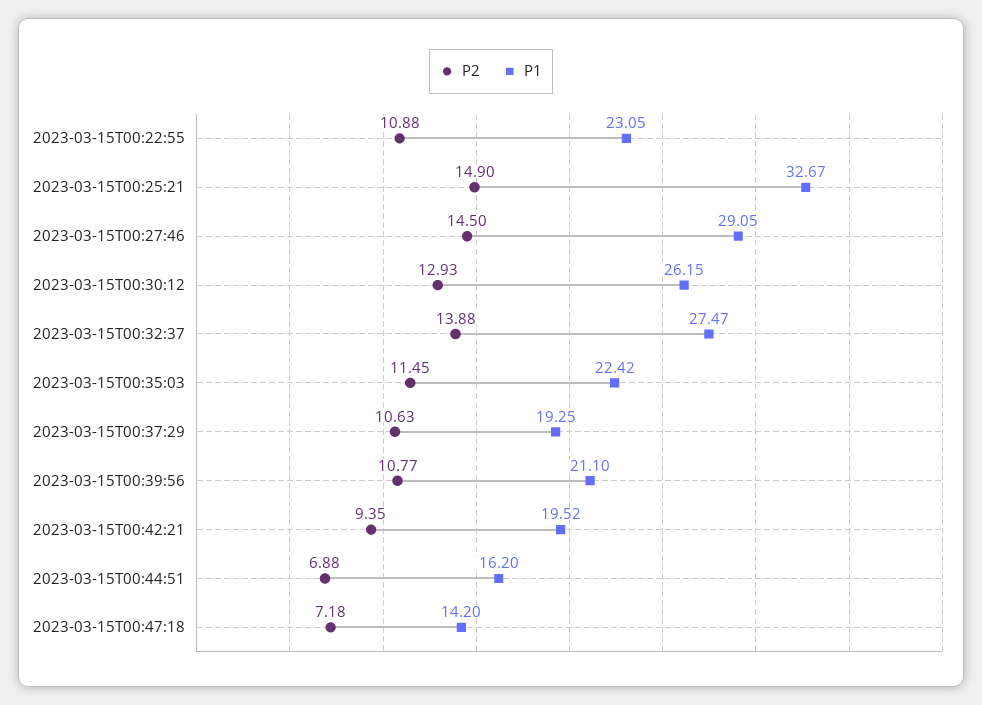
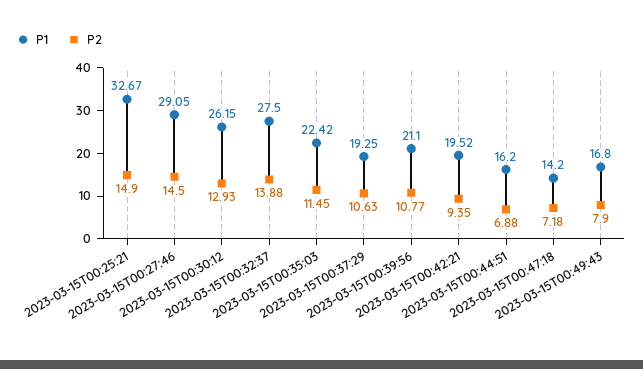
P2, 2023-03-15T00:22:55: 10.88 -> none
P1, 2023-03-15T00:22:55: 23.05 -> none
P1, 2023-03-15T00:32:37: 27.47 -> 27.5
P1, 2023-03-15T00:49:43: none -> 16.8
P2, 2023-03-15T00:49:43: none -> 7.9

